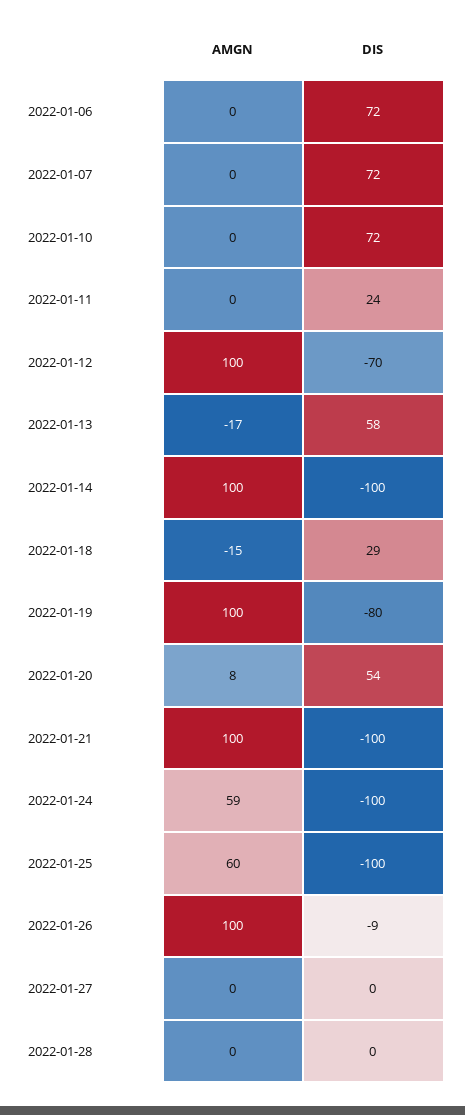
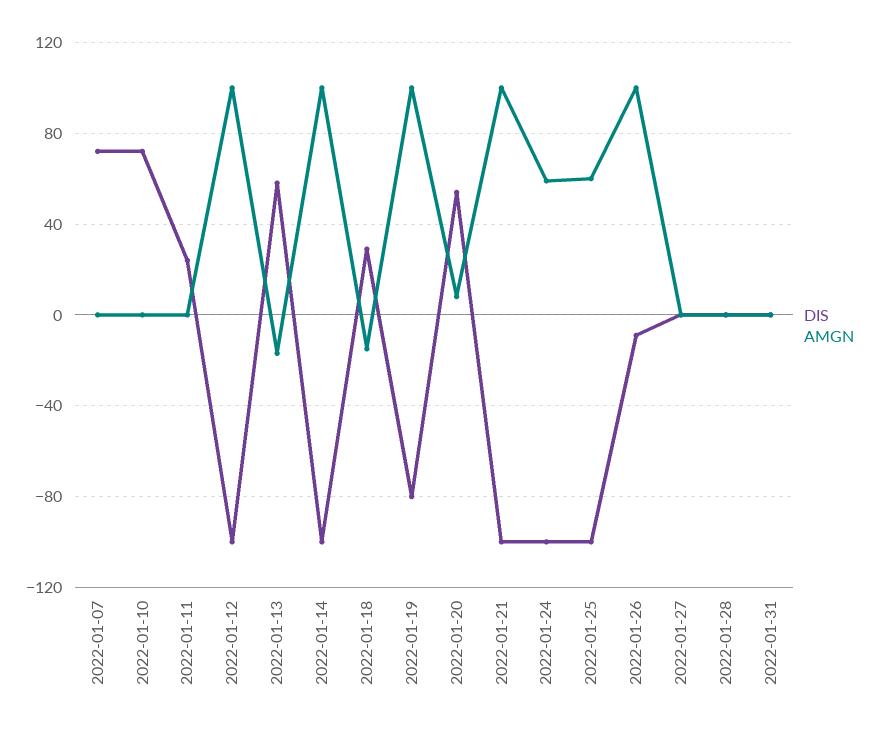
AMGN, 2022-01-06: 0 -> none
DIS, 2022-01-06: 72 -> none
DIS, 2022-01-12: -70 -> -100
DIS, 2022-01-31: none -> 0
AMGN, 2022-01-31: none -> 0

